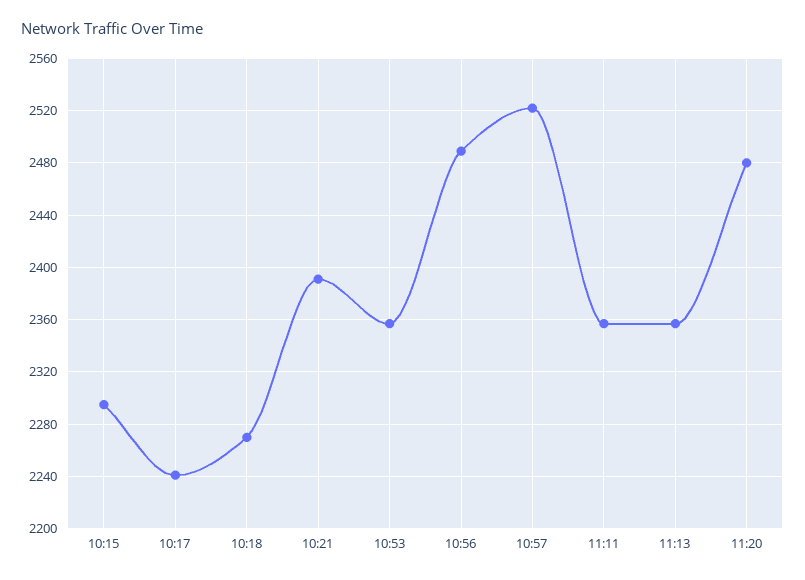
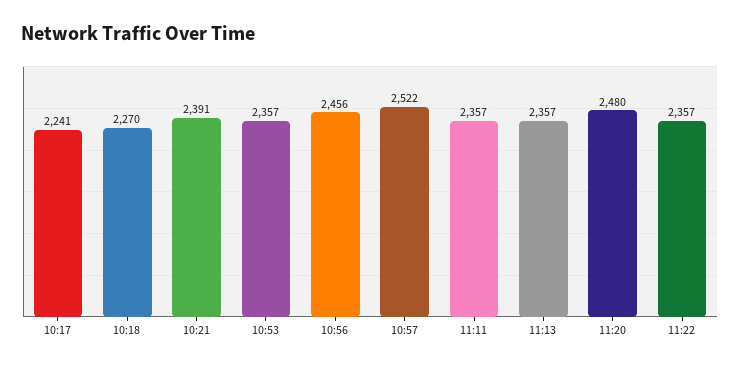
10:15: 2295 -> none
10:56: 2490 -> 2456
11:22: none -> 2357

